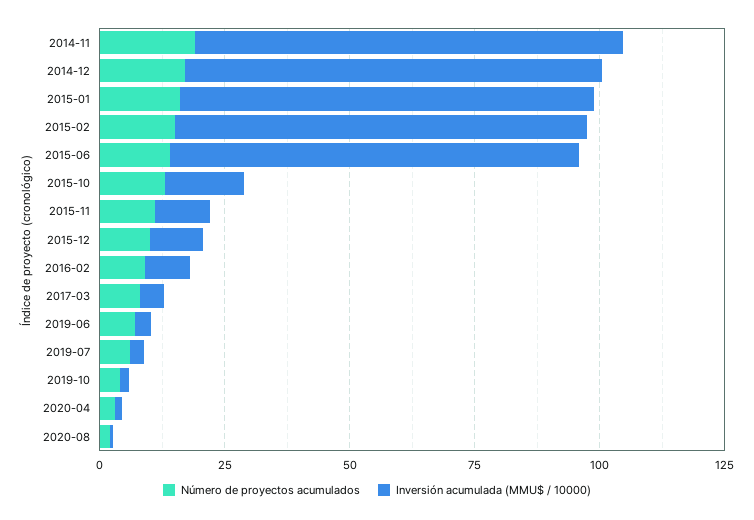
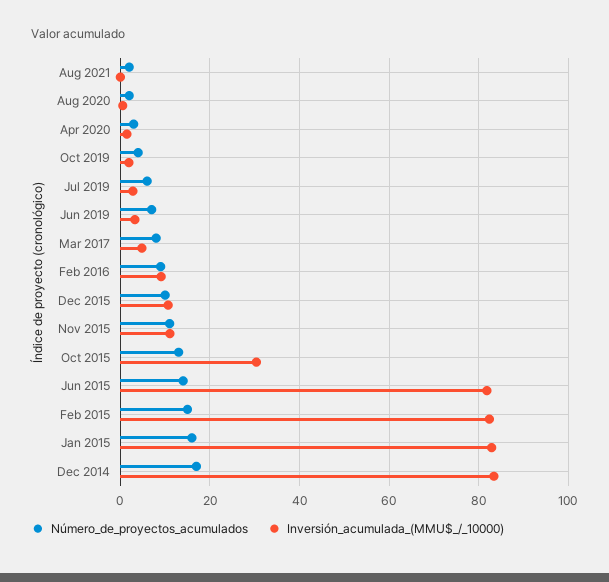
Número de proyectos acumulados, 2014-11: 20 -> none
Inversión acumulada (MMU$ / 10000), 2014-11: 85 -> none
Inversión acumulada (MMU$ / 10000), 2015-10: 15 -> 30
Número de proyectos acumulados, Aug 2021: none -> 2
Inversión acumulada (MMU$ / 10000), Aug 2021: none -> 0

